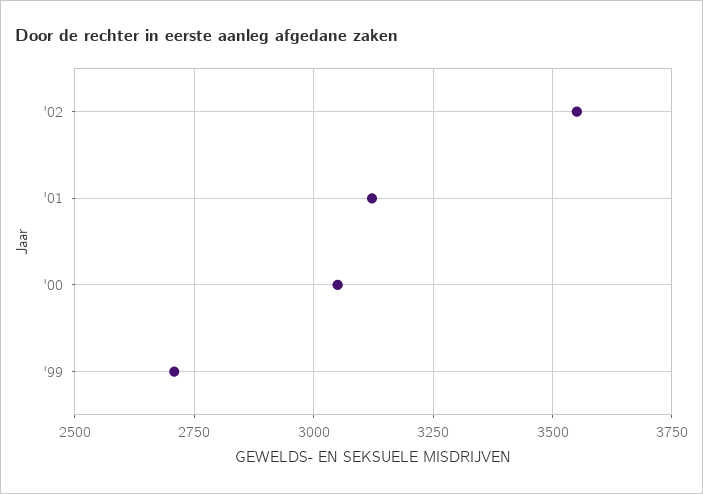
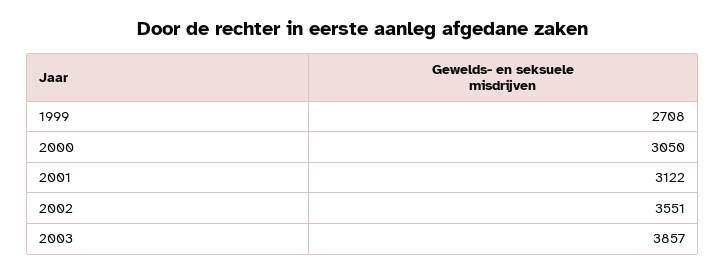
2003: none -> 3857

